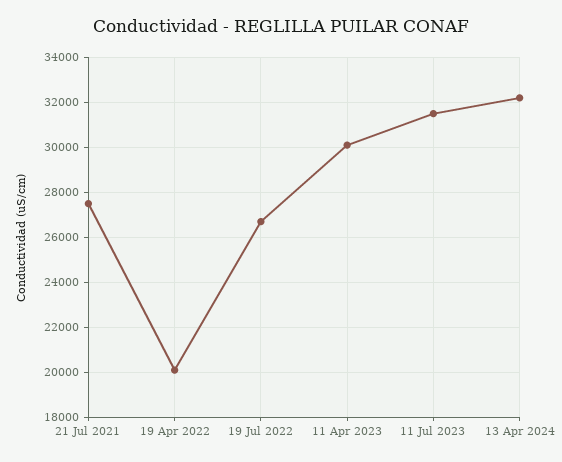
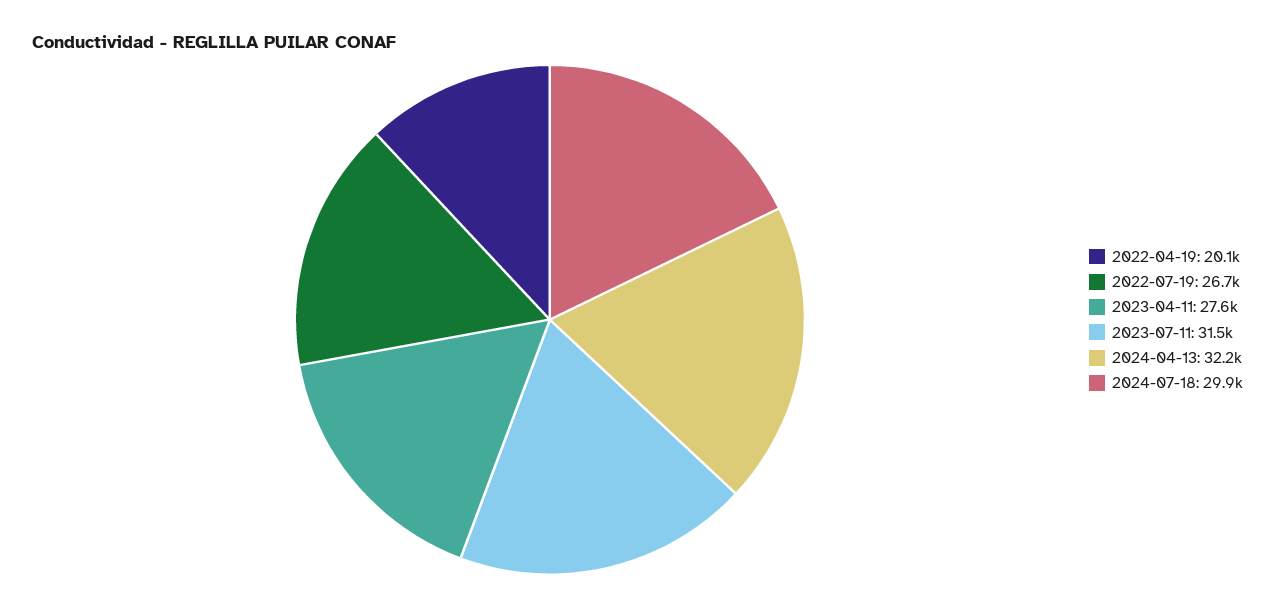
21 Jul 2021: 27500 -> none
11 Apr 2023: 30000 -> 27600
2024-07-18: none -> 29900

